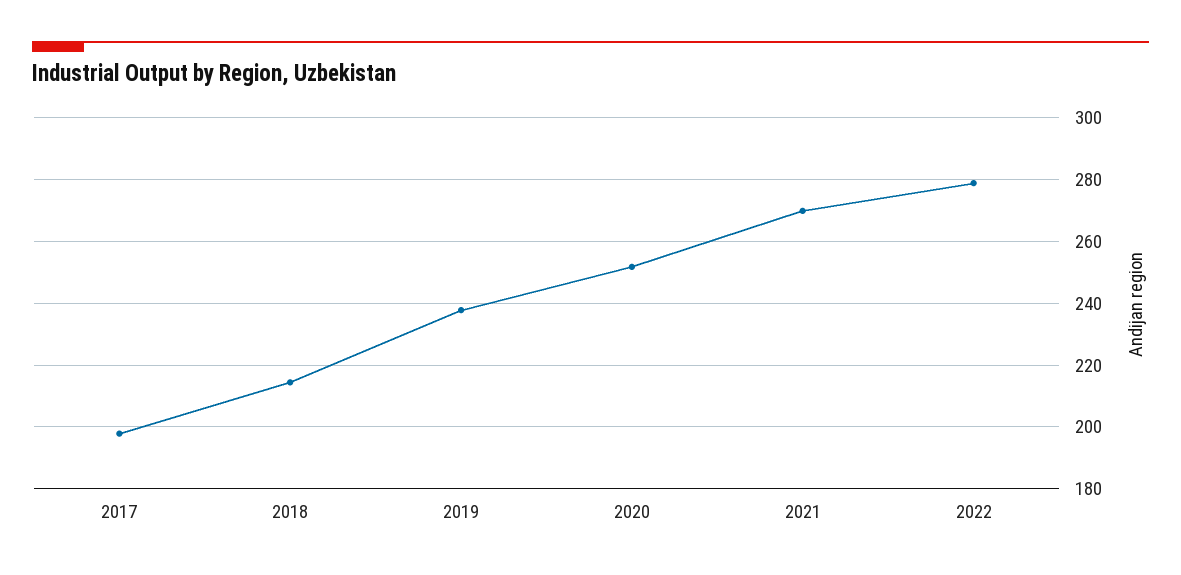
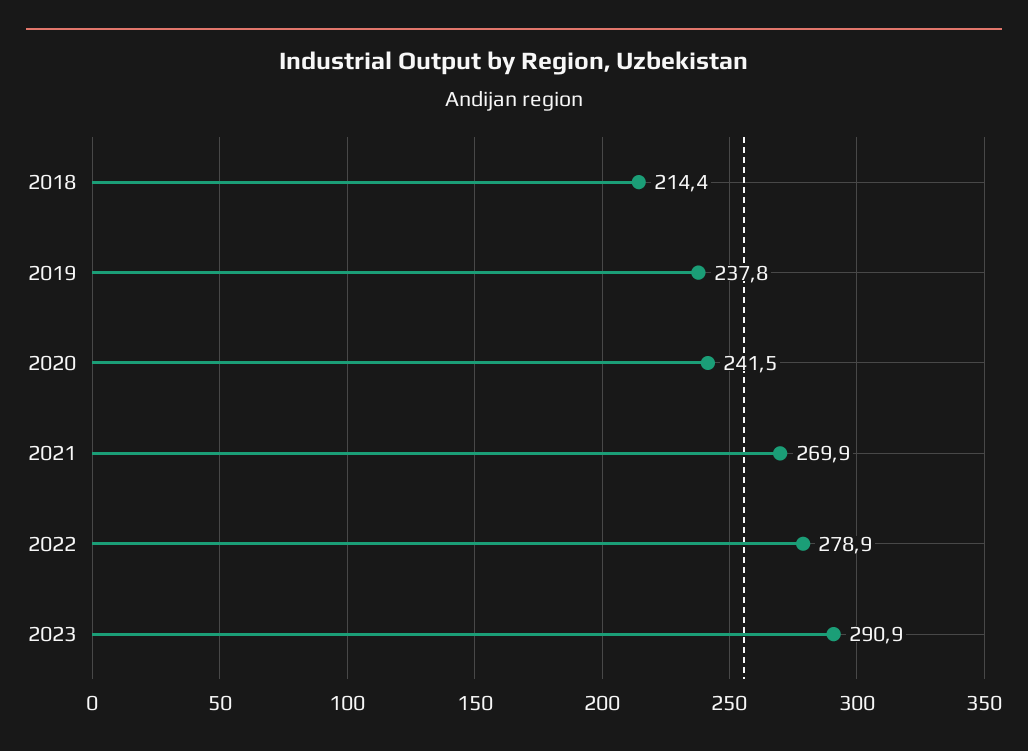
2017: 198 -> none
2020: 252 -> 241.5
2023: none -> 290.9

